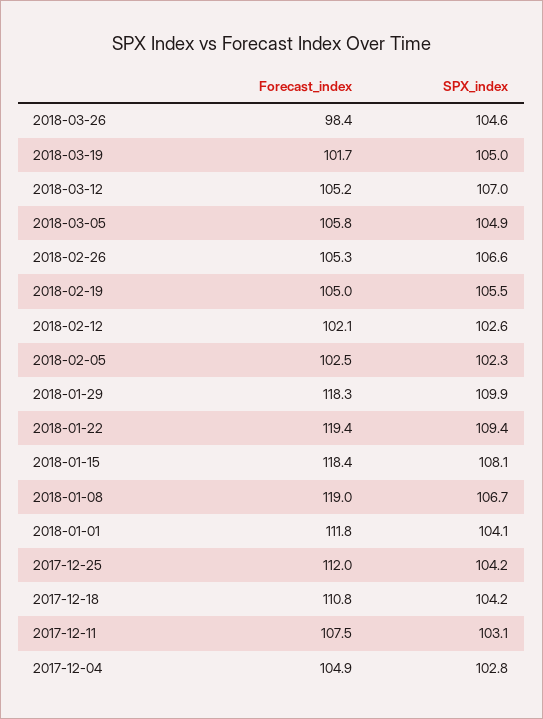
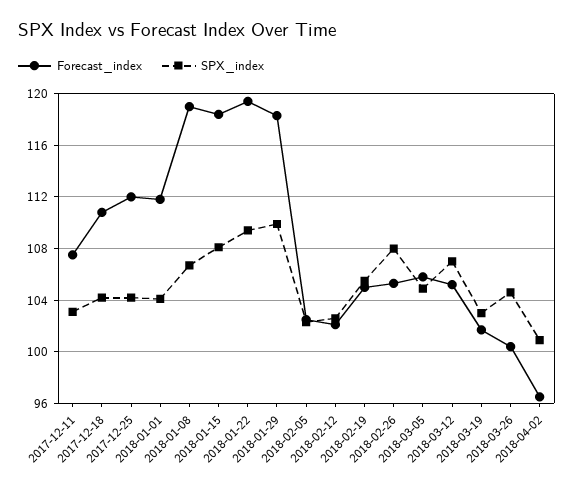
Forecast_index, 2018-03-26: 98.4 -> 100.5
SPX_index, 2018-03-19: 105 -> 103
SPX_index, 2018-02-26: 106.6 -> 108
Forecast_index, 2017-12-04: 104.9 -> none
SPX_index, 2017-12-04: 102.8 -> none
Forecast_index, 2018-04-02: none -> 96.5
SPX_index, 2018-04-02: none -> 101

